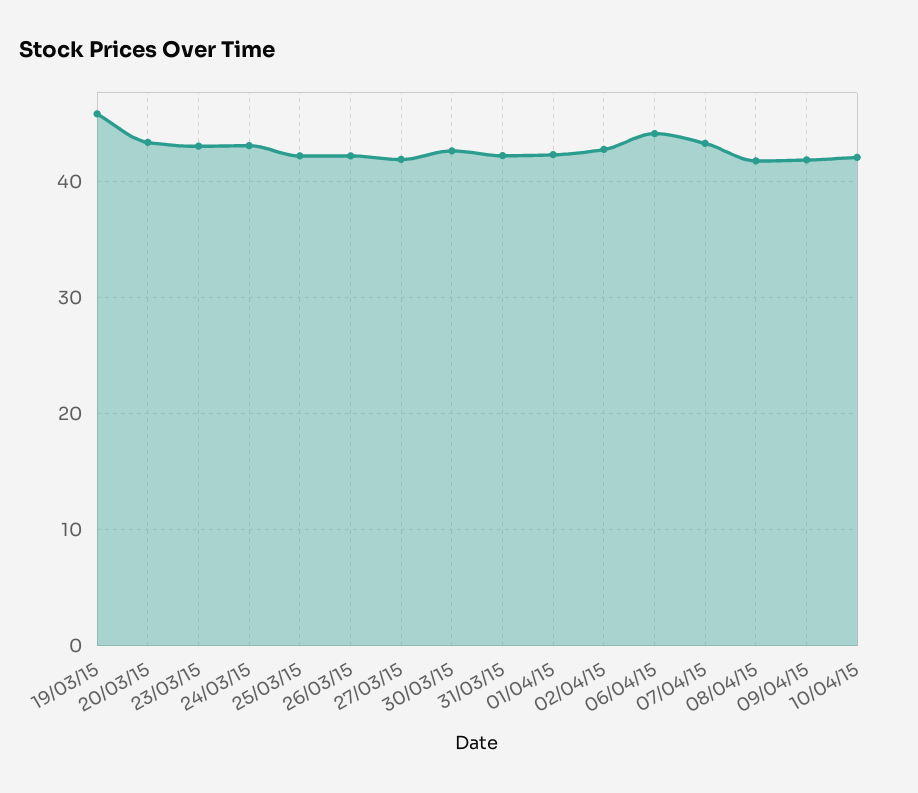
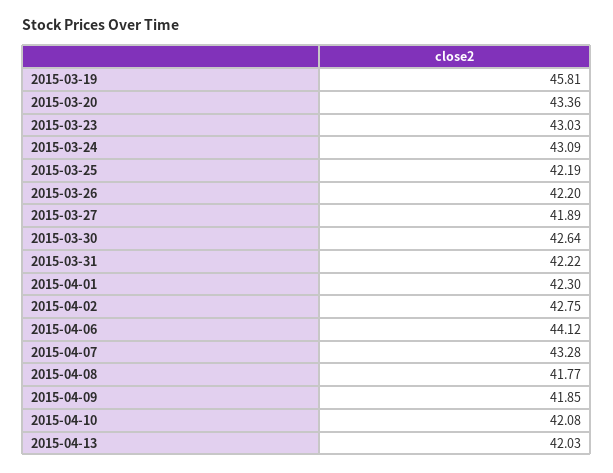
2015-04-13: none -> 42.03

